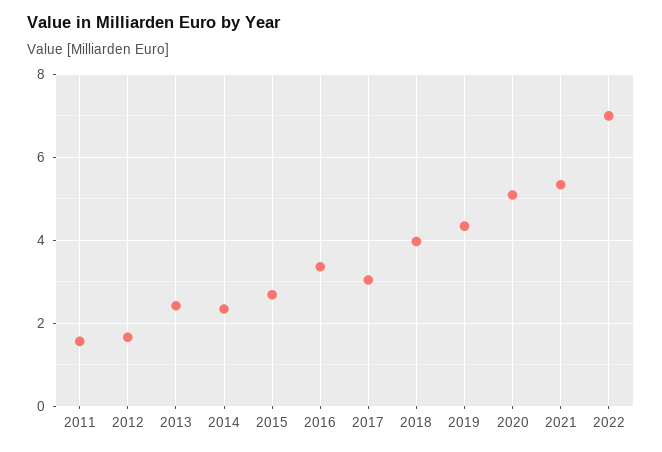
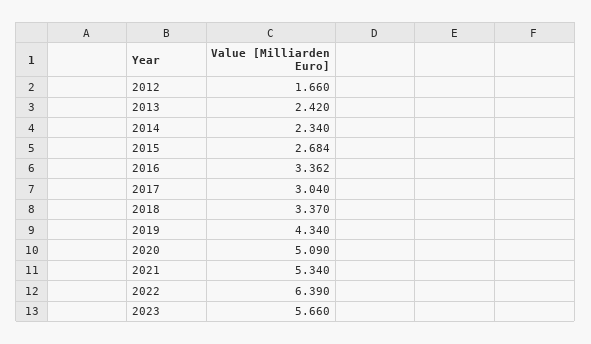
2011: 1.6 -> none
2018: 4 -> 3.37
2022: 7 -> 6.39
2023: none -> 5.66

